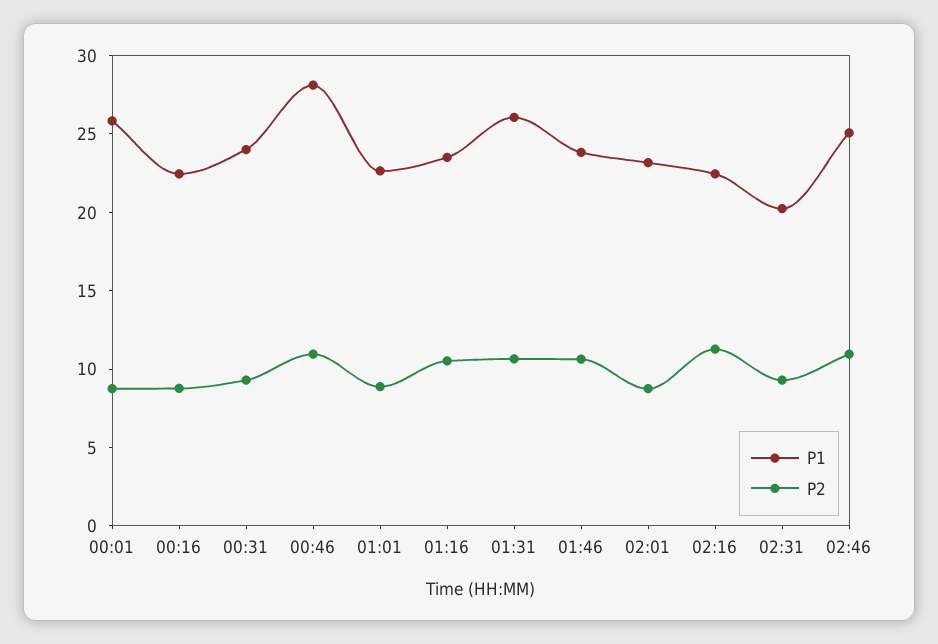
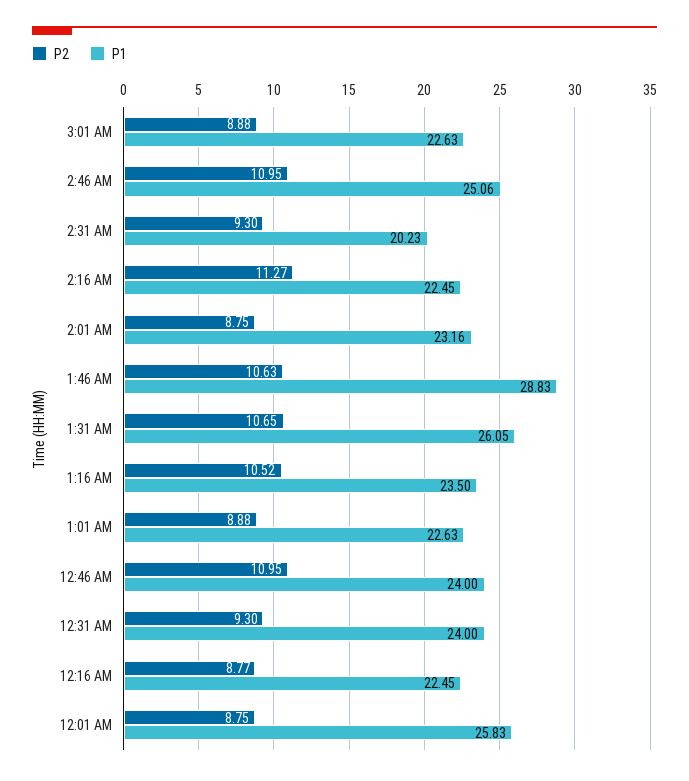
P1, 00:46: 28 -> 24
P1, 01:46: 24 -> 28.83
P2, 3:01 AM: none -> 8.88
P1, 3:01 AM: none -> 22.63

